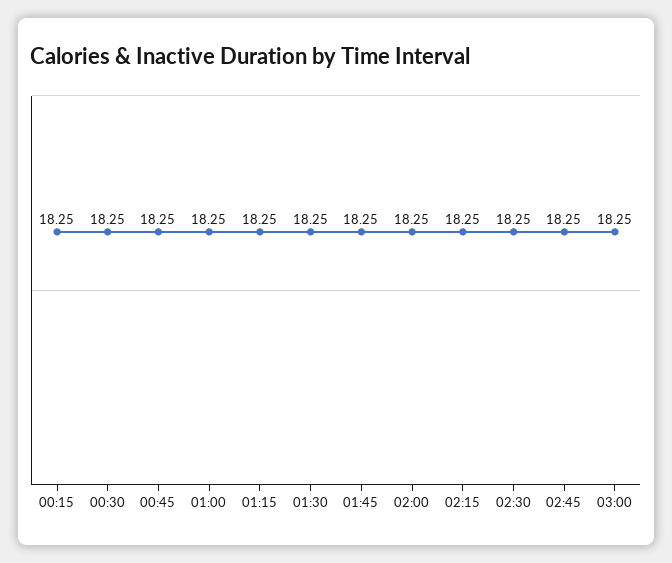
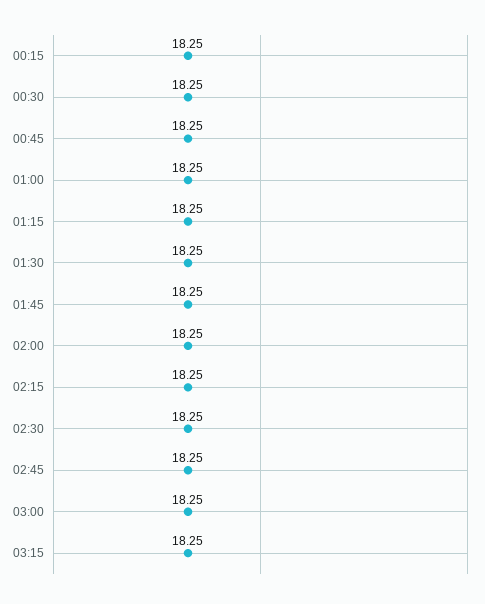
03:15: none -> 18.25

